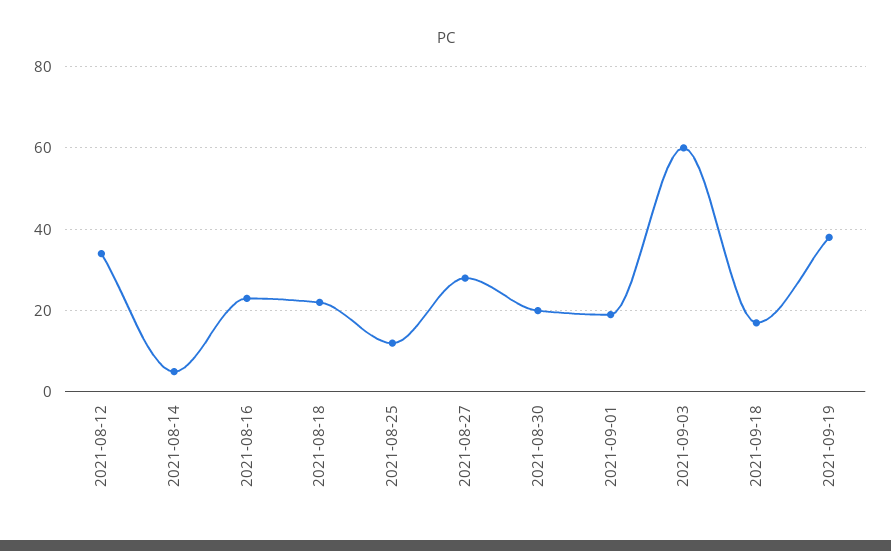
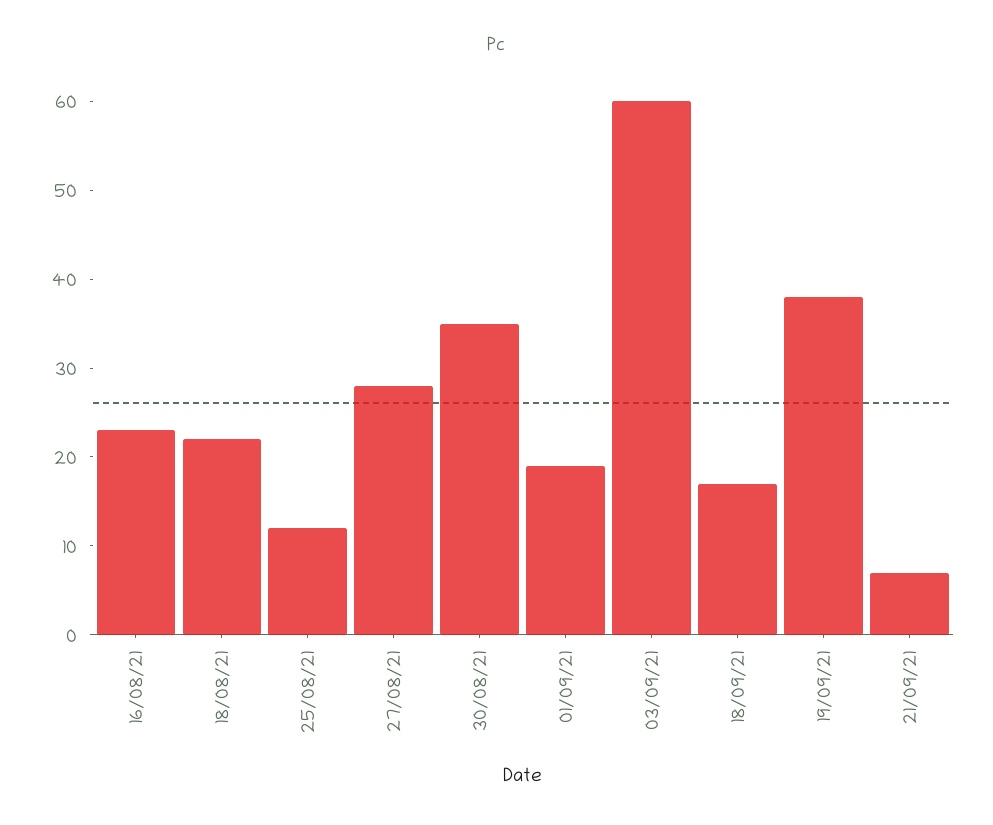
2021-08-12: 35 -> none
2021-08-14: 5 -> none
2021-08-30: 20 -> 35
21/09/21: none -> 7

